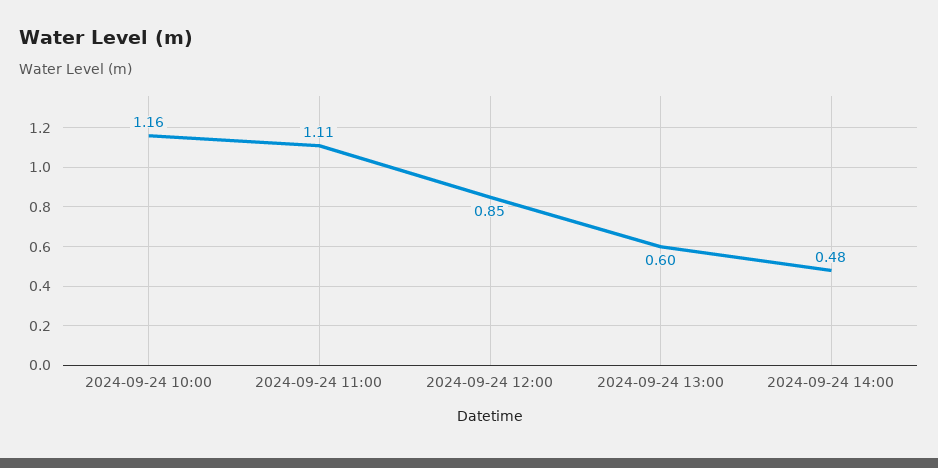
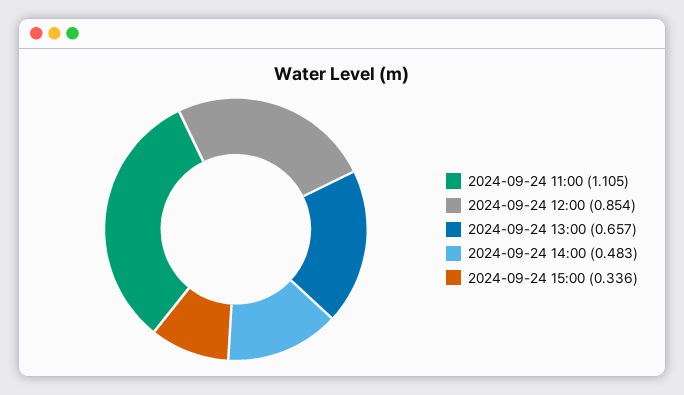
2024-09-24 10:00: 1.16 -> none
2024-09-24 13:00: 0.6 -> 0.657
2024-09-24 15:00: none -> 0.336

